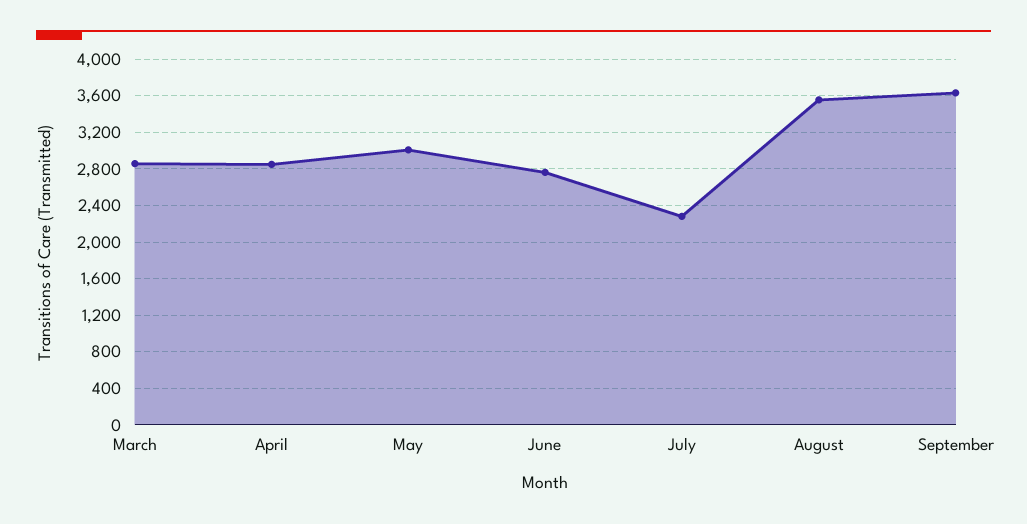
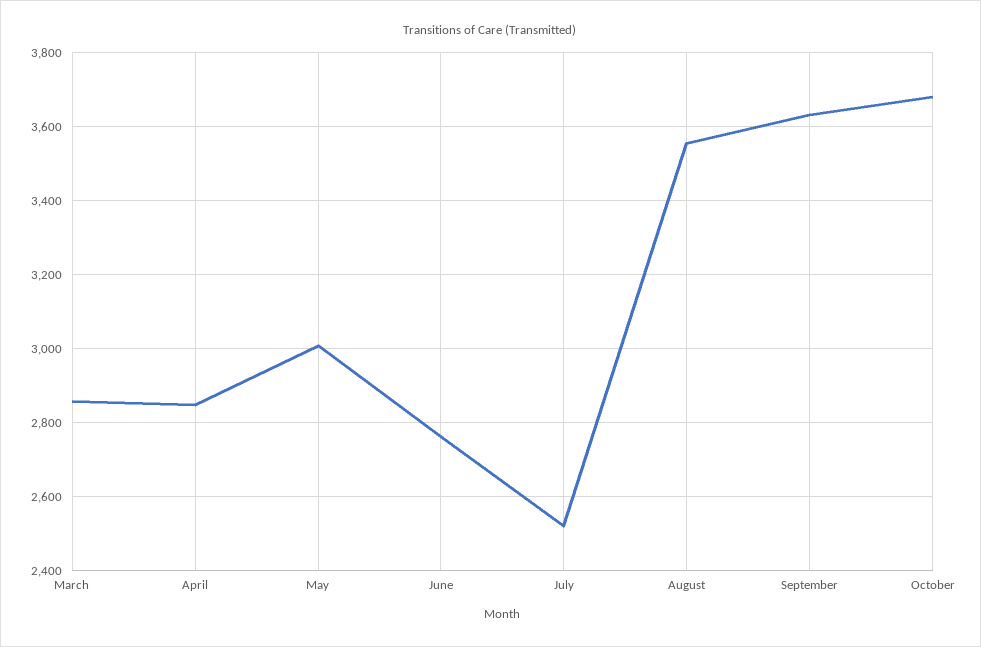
July: 2300 -> 2520
October: none -> 3680

